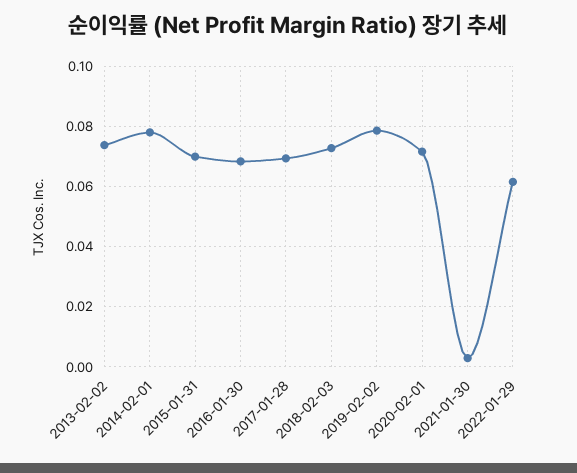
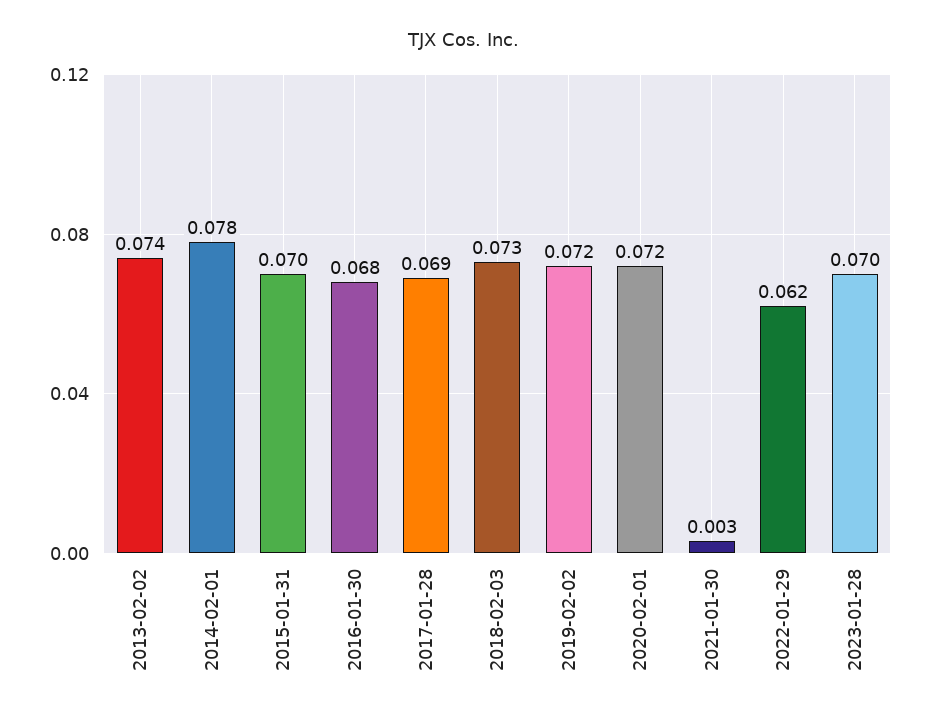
2019-02-02: 0.078 -> 0.072
2023-01-28: none -> 0.07

